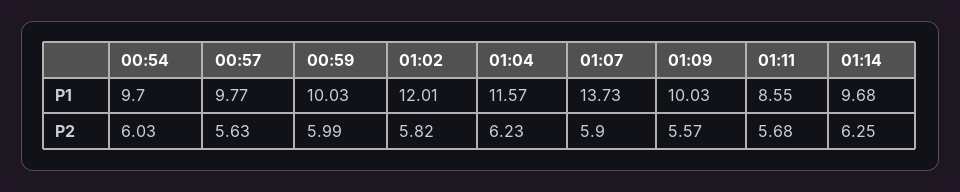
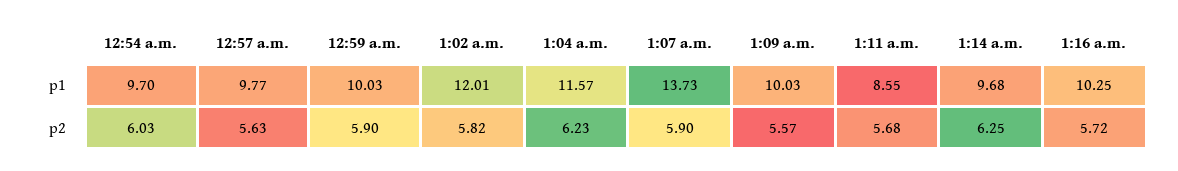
00:59, P2: 5.99 -> 5.9
1:16 a.m., P1: none -> 10.25
1:16 a.m., P2: none -> 5.72

